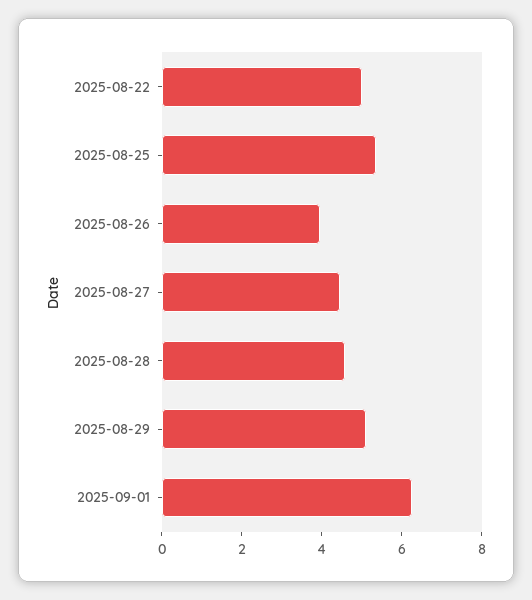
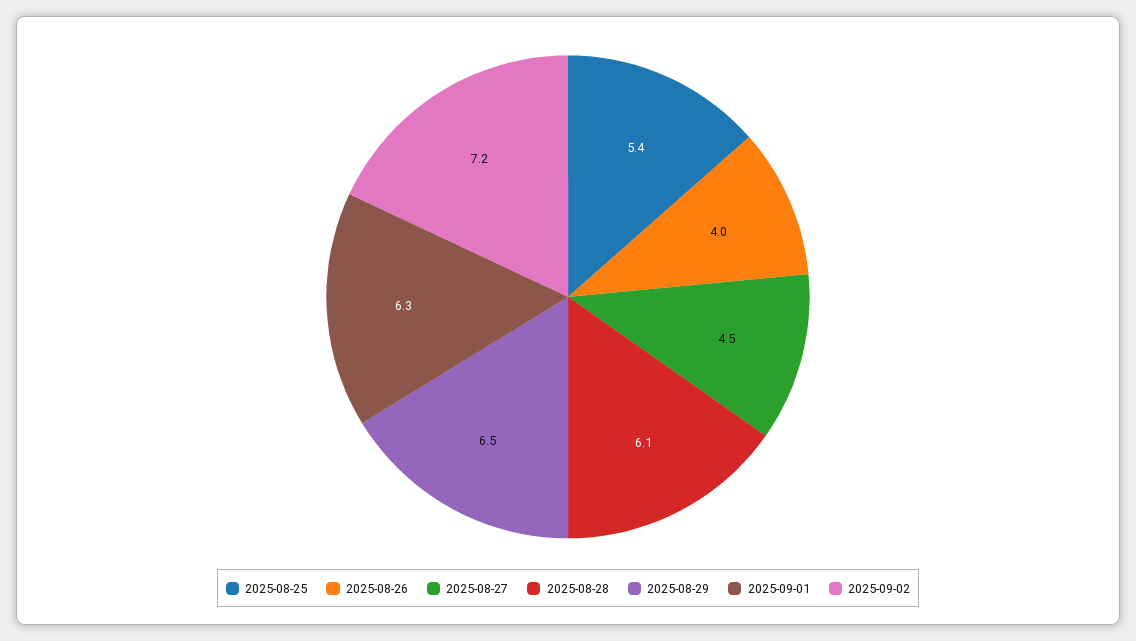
2025-08-22: 5 -> none
2025-08-28: 4.5 -> 6.1
2025-08-29: 5 -> 6.5
2025-09-02: none -> 7.2

